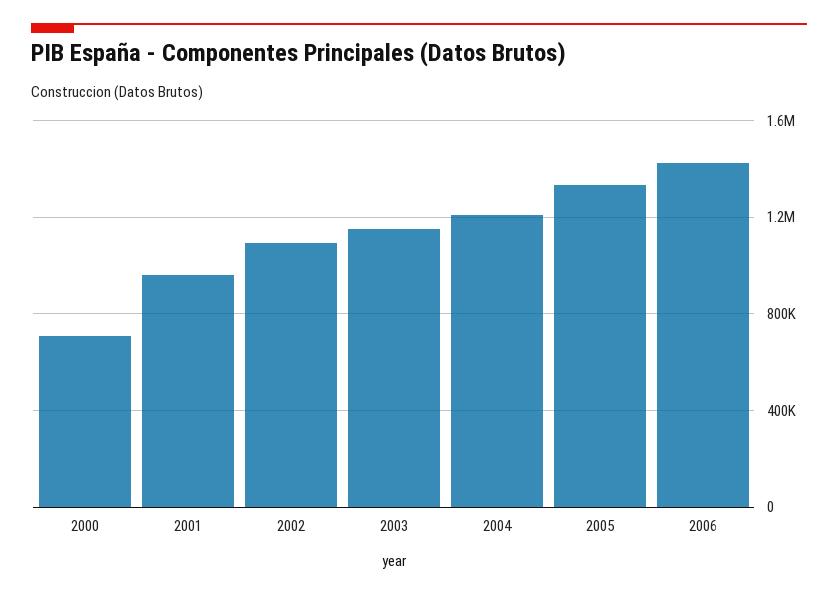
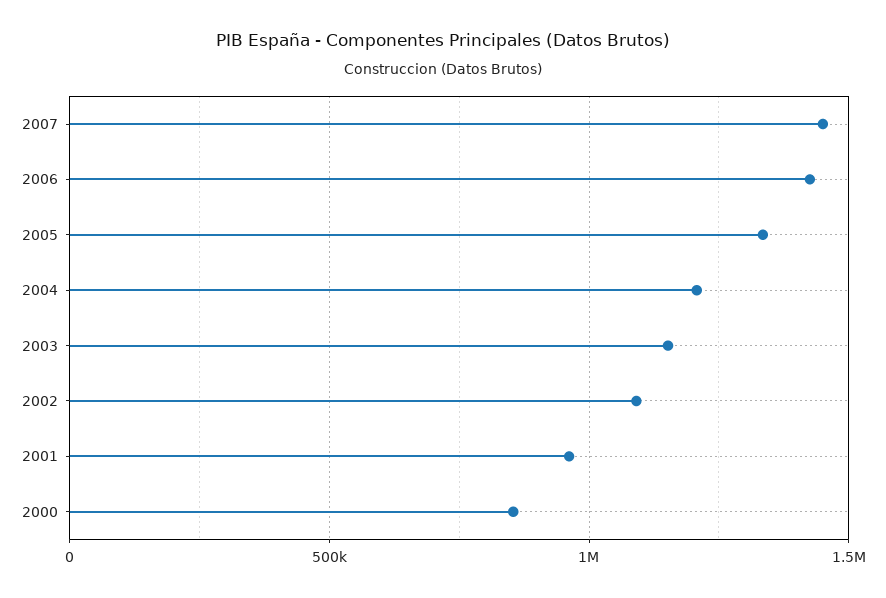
2000: 700000 -> 850000
2007: none -> 1450000

